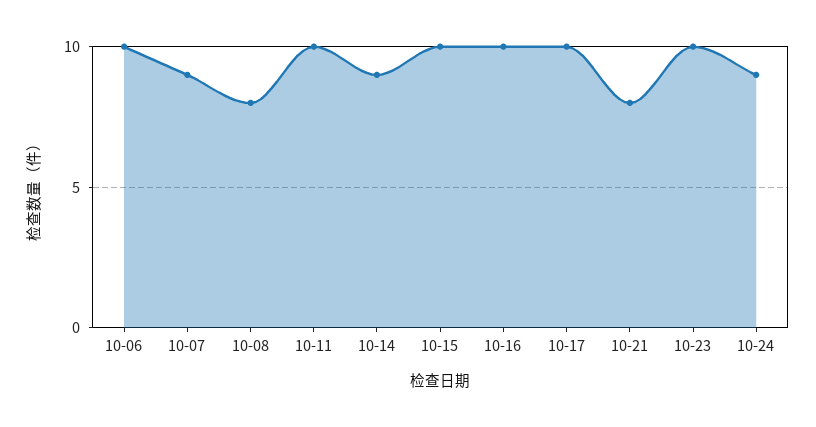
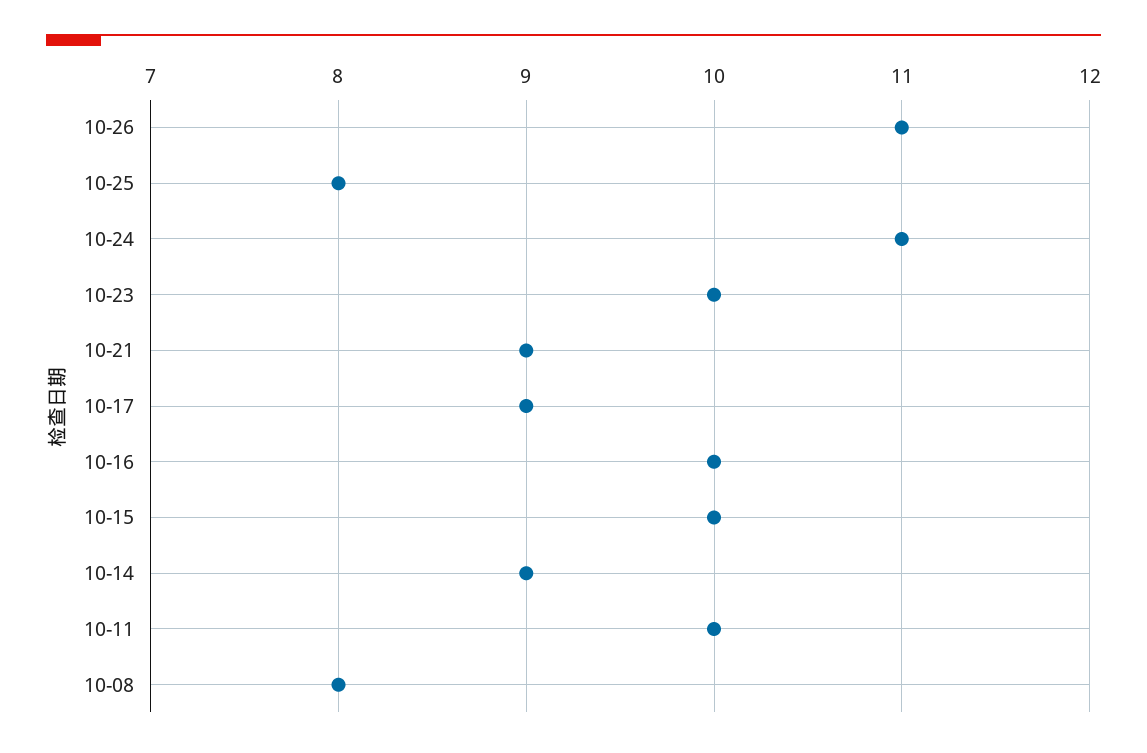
10-06: 10 -> none
10-07: 9 -> none
10-17: 10 -> 9
10-21: 8 -> 9
10-24: 9 -> 11
10-26: none -> 11
10-25: none -> 8

